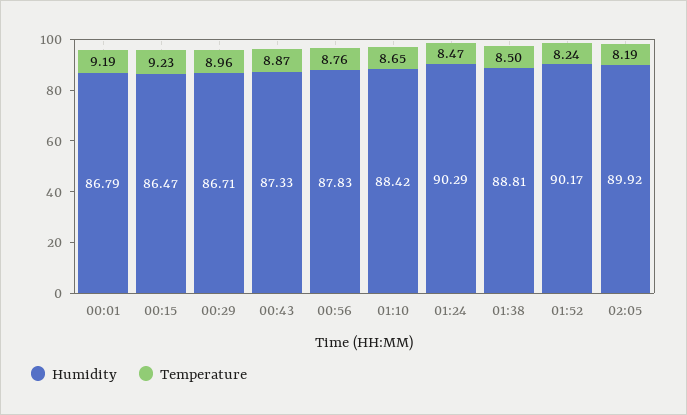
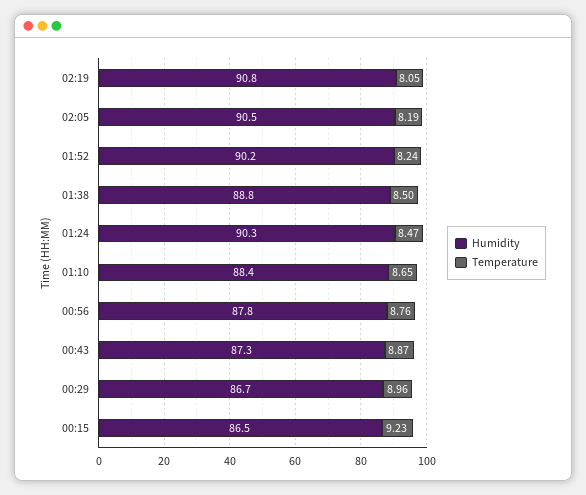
Humidity, 00:01: 86.79 -> none
Temperature, 00:01: 9.19 -> none
Humidity, 02:05: 89.92 -> 90.5
Humidity, 02:19: none -> 90.8
Temperature, 02:19: none -> 8.05

